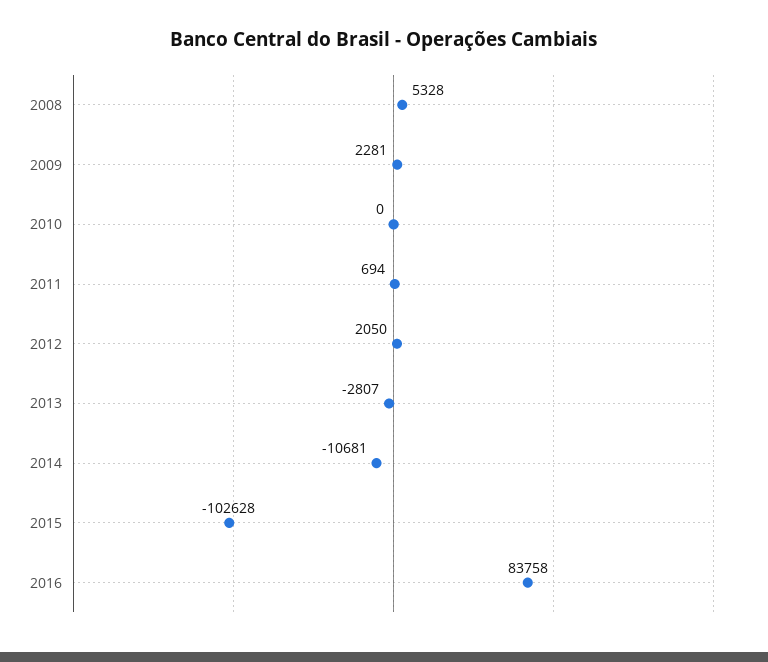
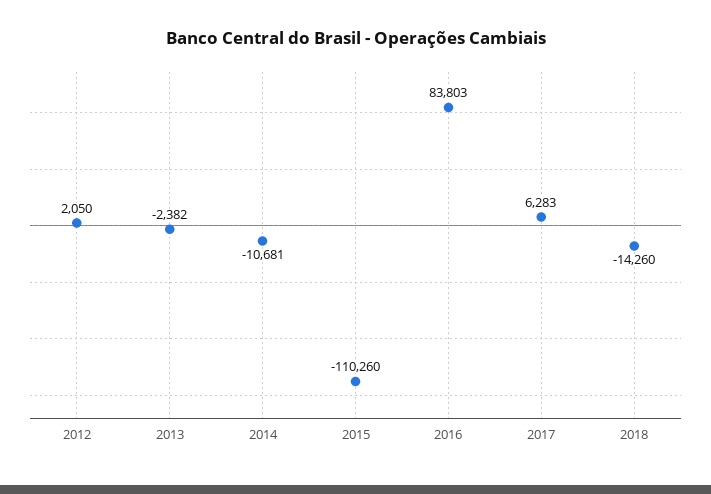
2008: 5328 -> none
2009: 2281 -> none
2010: 0 -> none
2011: 694 -> none
2013: -2807 -> -2382
2015: -102628 -> -110260
2016: 83758 -> 83803
2017: none -> 6283
2018: none -> -14260

